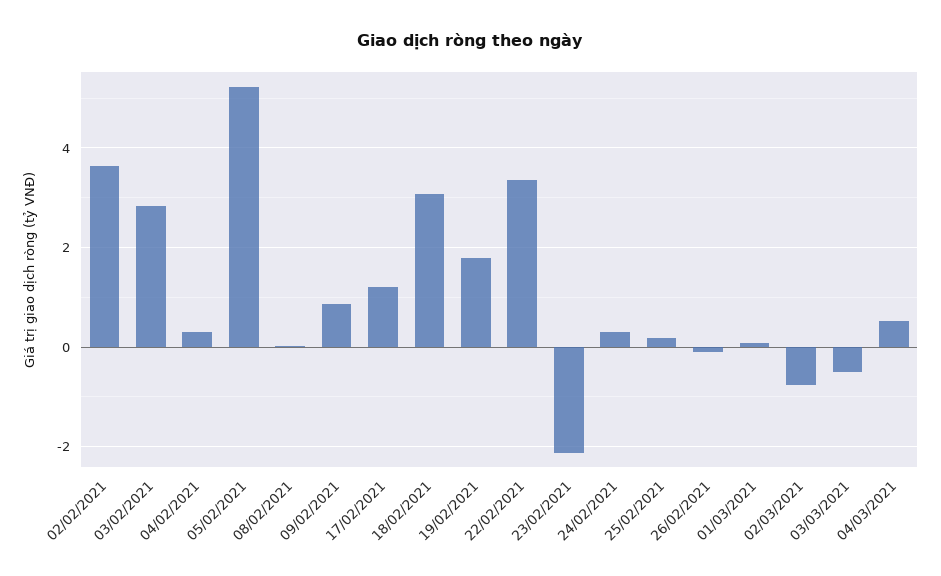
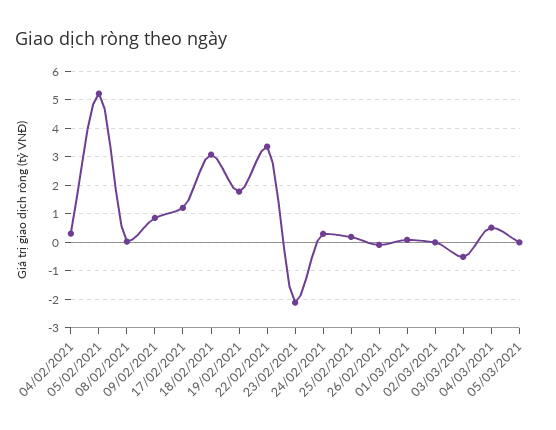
02/02/2021: 3.6 -> none
03/02/2021: 2.8 -> none
02/03/2021: -0.8 -> 0
05/03/2021: none -> 0

